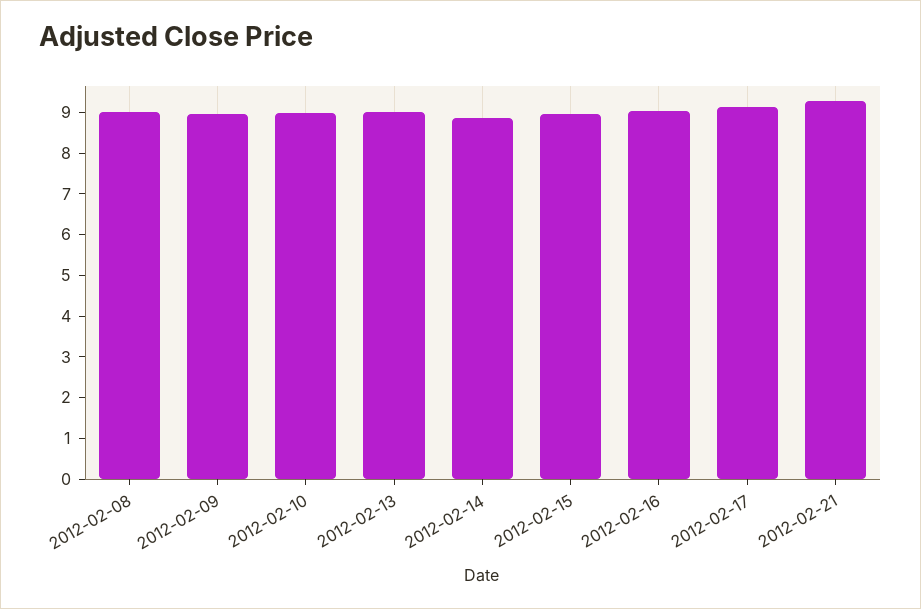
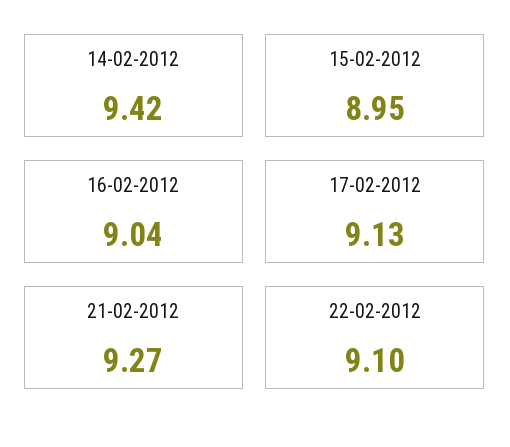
2012-02-08: 9 -> none
2012-02-09: 9 -> none
2012-02-10: 9 -> none
2012-02-13: 9 -> none
2012-02-14: 8.8 -> 9.42
22-02-2012: none -> 9.1

